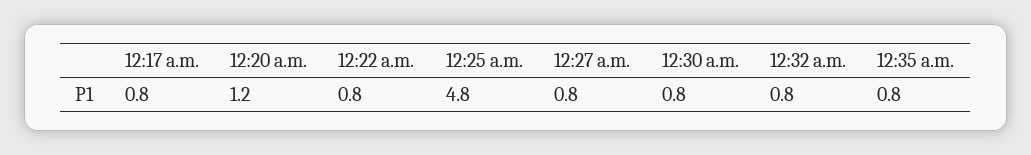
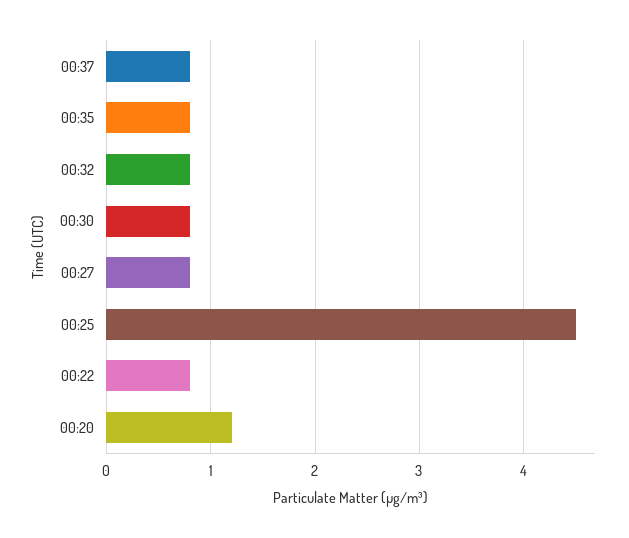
12:17 a.m.: 0.8 -> none
12:25 a.m.: 4.8 -> 4.5
00:37: none -> 0.8

